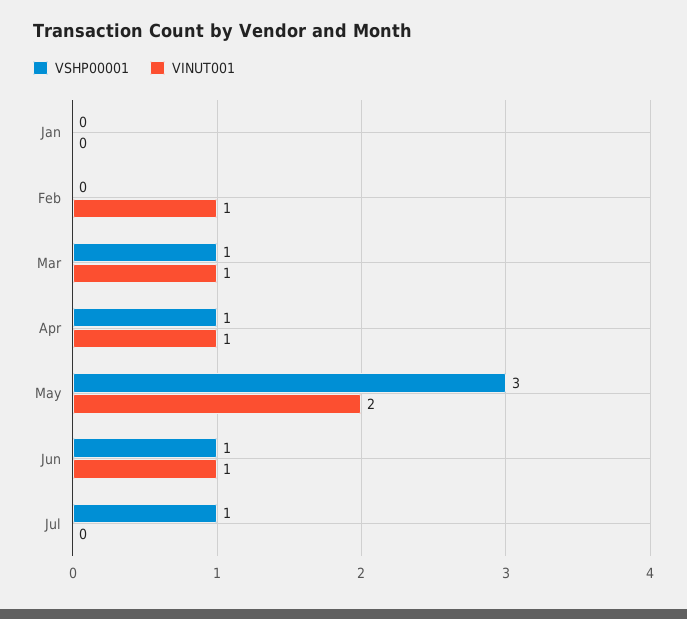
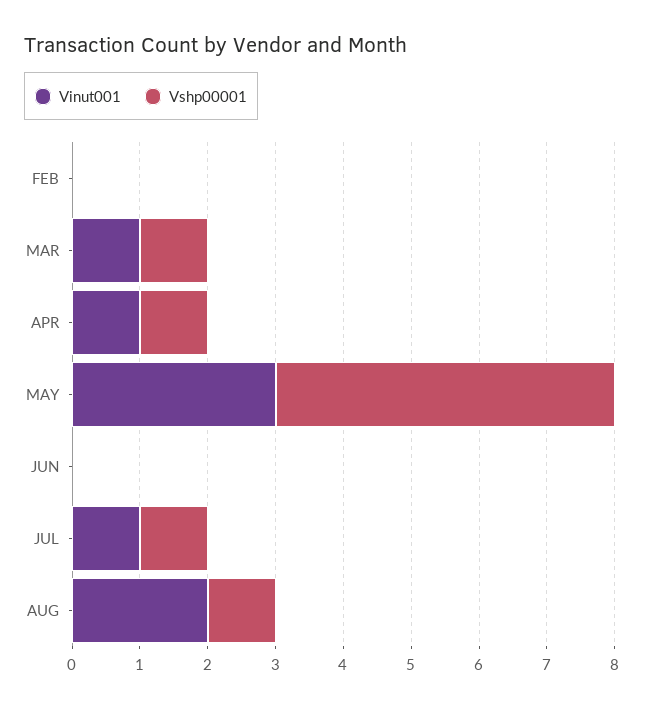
VSHP00001, Jan: 0 -> none
VINUT001, Jan: 0 -> none
VINUT001, Feb: 1 -> 0
VSHP00001, May: 3 -> 5
VINUT001, May: 2 -> 3
VSHP00001, Jun: 1 -> 0
VINUT001, Jun: 1 -> 0
VINUT001, Jul: 0 -> 1
VINUT001, AUG: none -> 2
VSHP00001, AUG: none -> 1

